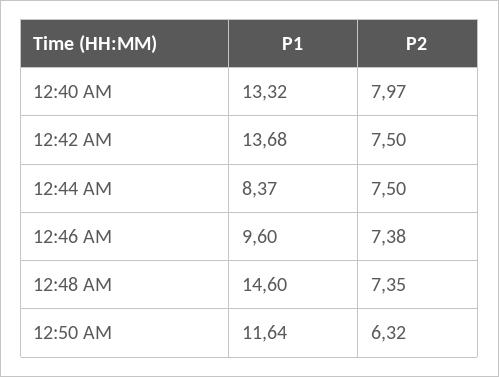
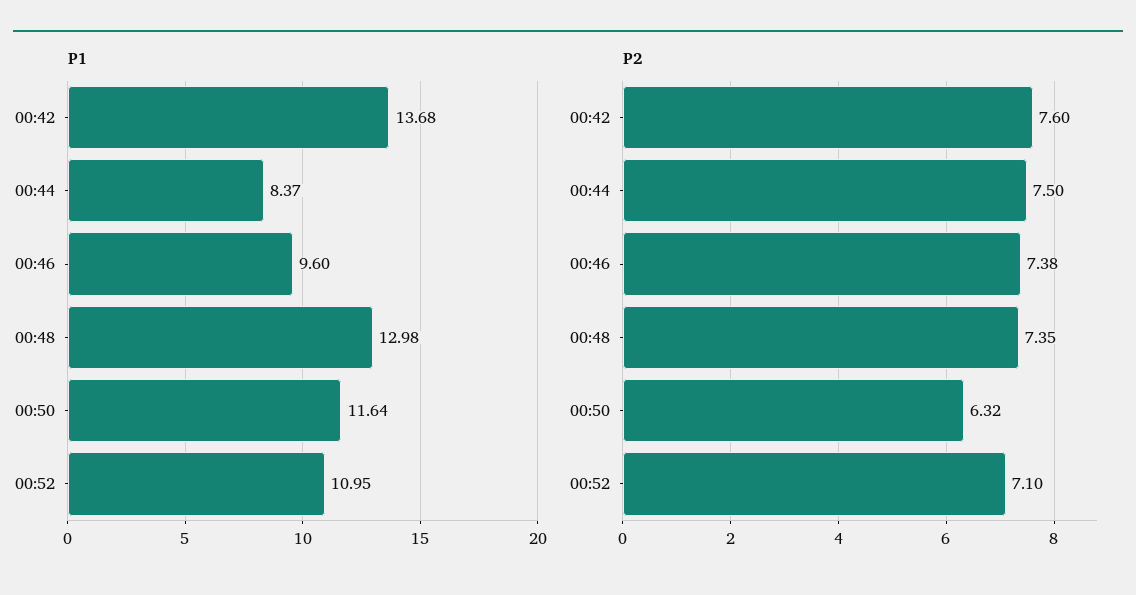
P1, 12:40 AM: 13.32 -> none
P2, 12:40 AM: 7.97 -> none
P2, 12:42 AM: 7.5 -> 7.6
P1, 12:48 AM: 14.6 -> 12.98
P1, 00:52: none -> 10.95
P2, 00:52: none -> 7.1

